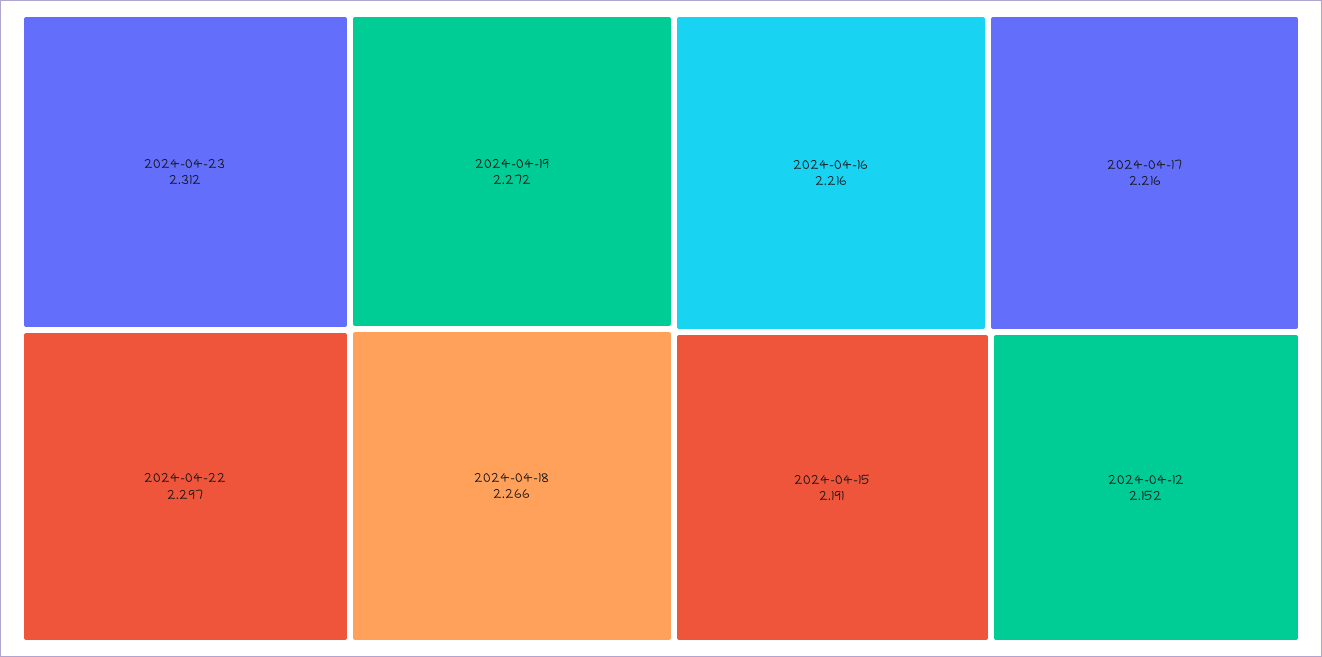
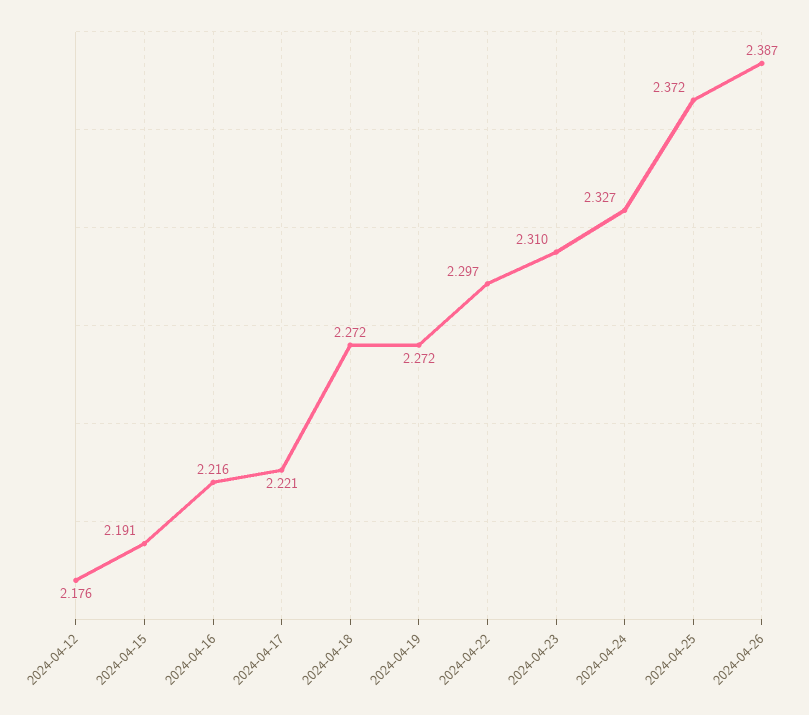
2024-04-23: 2.312 -> 2.31
2024-04-18: 2.266 -> 2.272
2024-04-17: 2.216 -> 2.221
2024-04-12: 2.152 -> 2.176
2024-04-24: none -> 2.327
2024-04-25: none -> 2.372
2024-04-26: none -> 2.387

